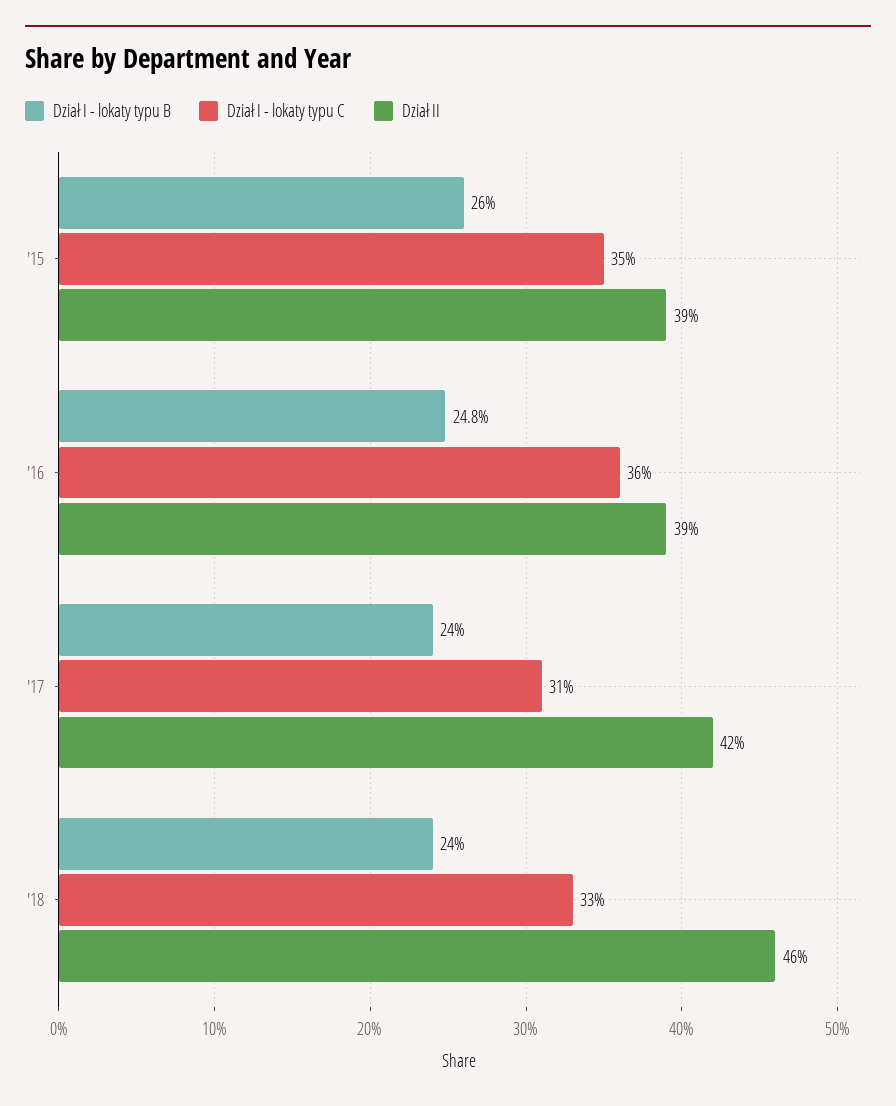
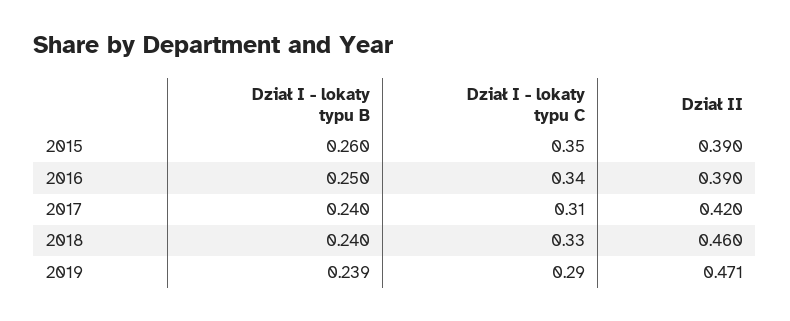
Dział I - lokaty typu B, '16: 0.248 -> 0.25
Dział I - lokaty typu C, '16: 0.36 -> 0.34
Dział I - lokaty typu B, 2019: none -> 0.239
Dział I - lokaty typu C, 2019: none -> 0.29
Dział II, 2019: none -> 0.471

